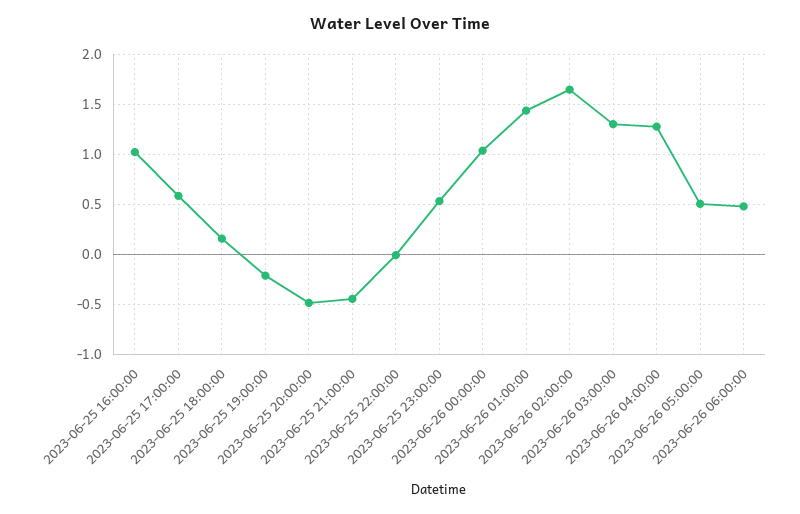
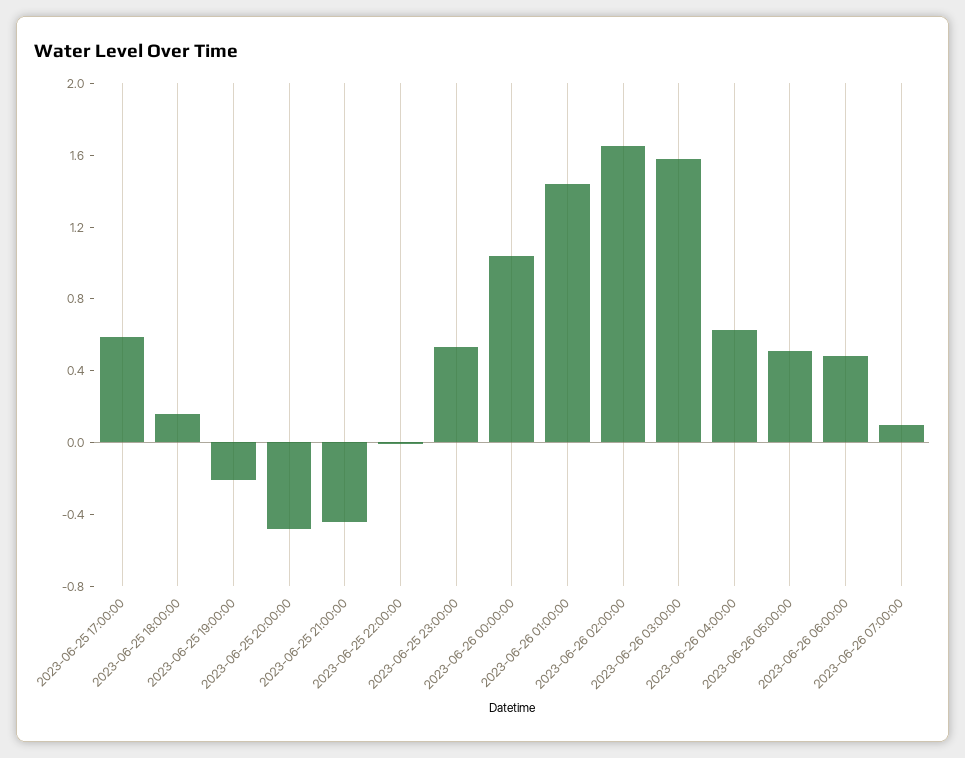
2023-06-25 16:00:00: 1 -> none
2023-06-26 03:00:00: 1.3 -> 1.6
2023-06-26 04:00:00: 1.3 -> 0.6
2023-06-26 07:00:00: none -> 0.1

